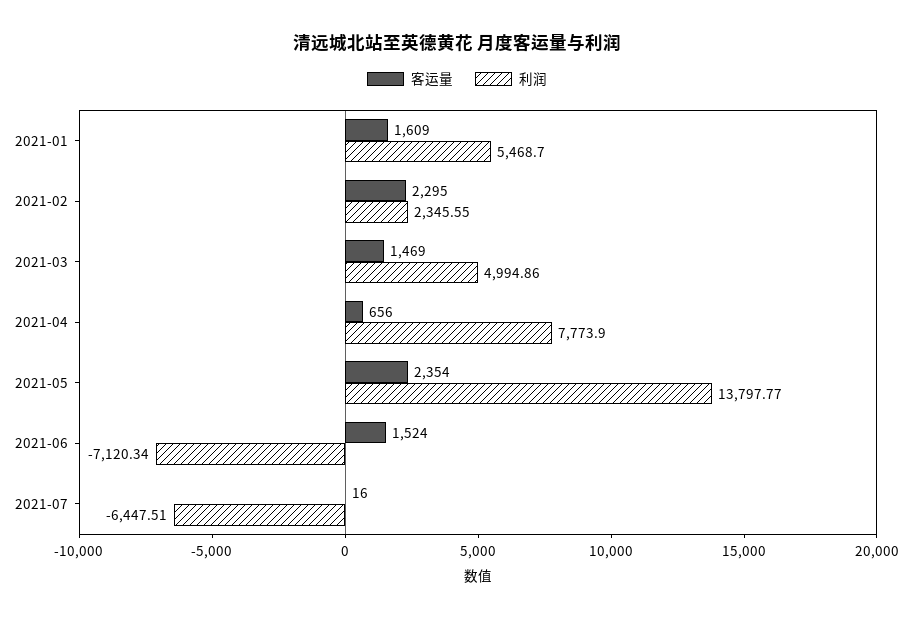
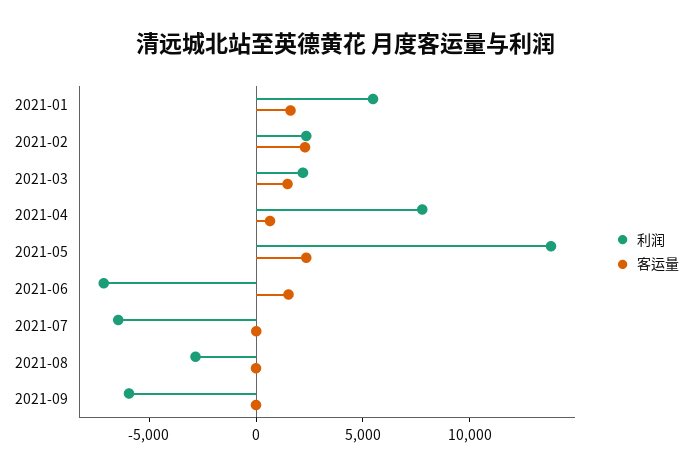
利润, 2021-03: 4994.86 -> 2000
利润, 2021-08: none -> -3000
客运量, 2021-08: none -> 0
利润, 2021-09: none -> -6000
客运量, 2021-09: none -> 0

